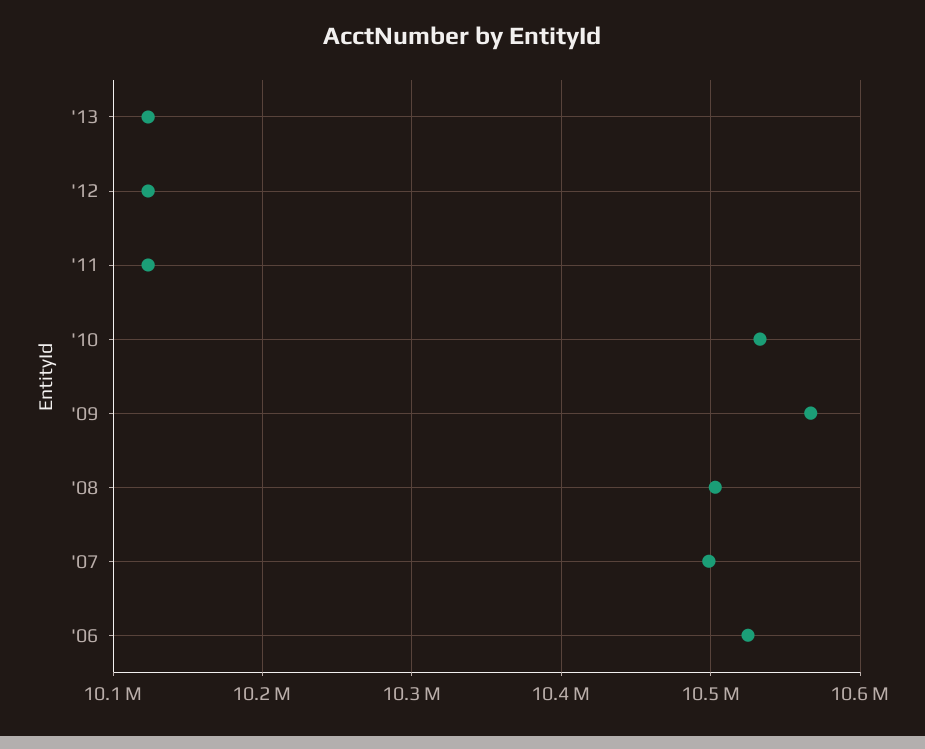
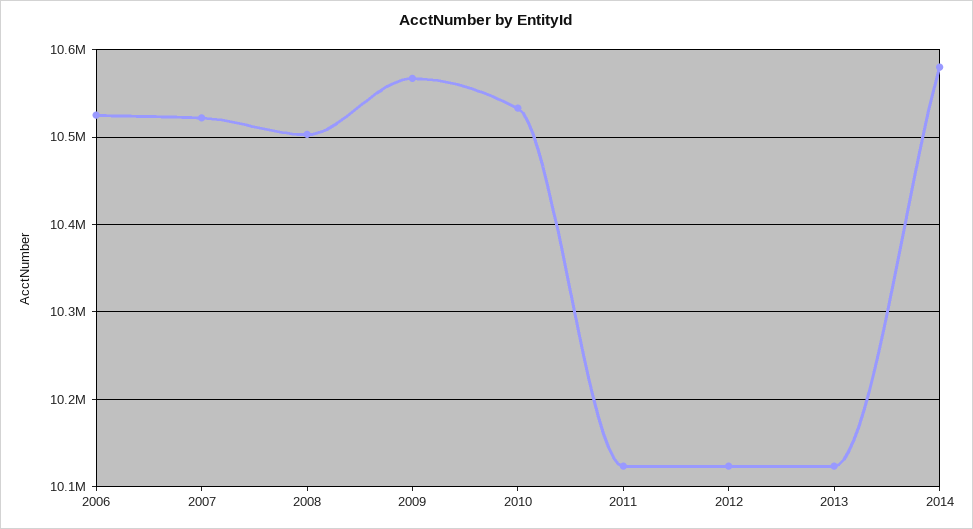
'07: 10500000 -> 10520000
2014: none -> 10580000

